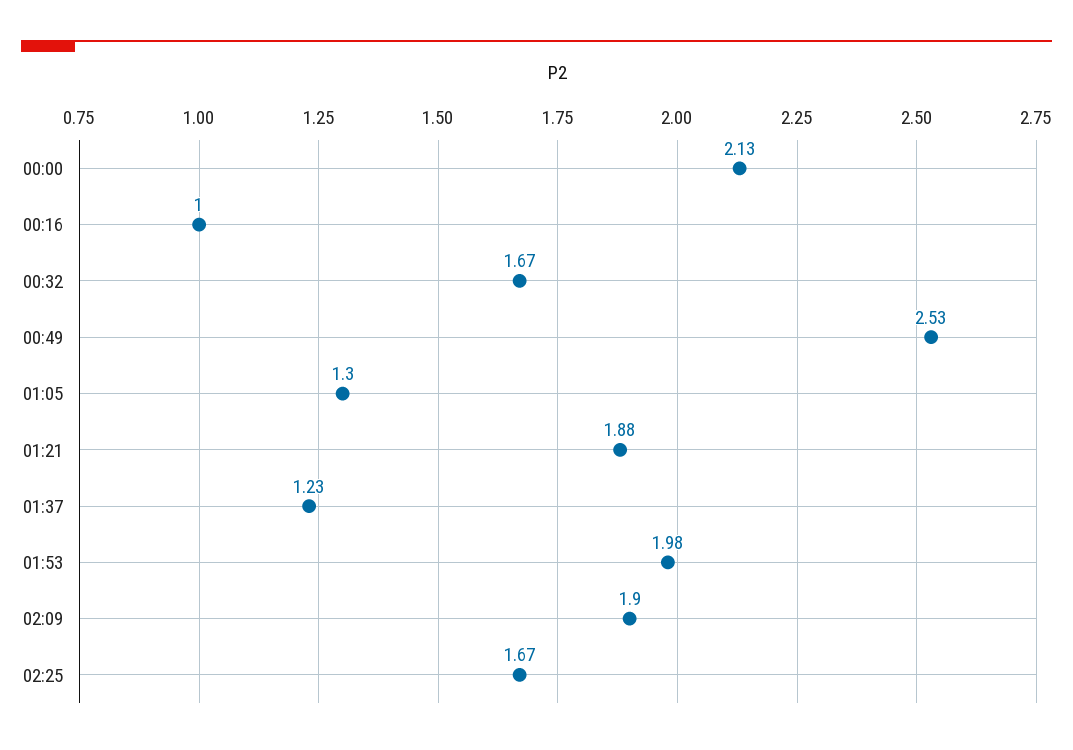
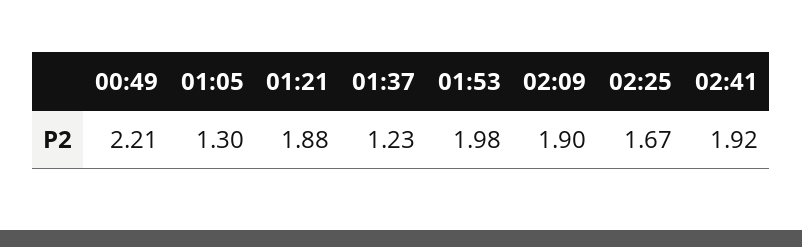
00:00: 2.13 -> none
00:16: 1 -> none
00:32: 1.67 -> none
00:49: 2.53 -> 2.21
02:41: none -> 1.92

